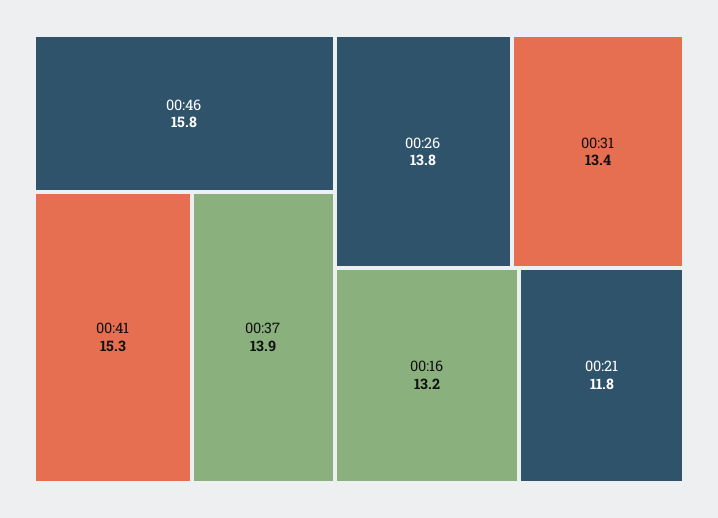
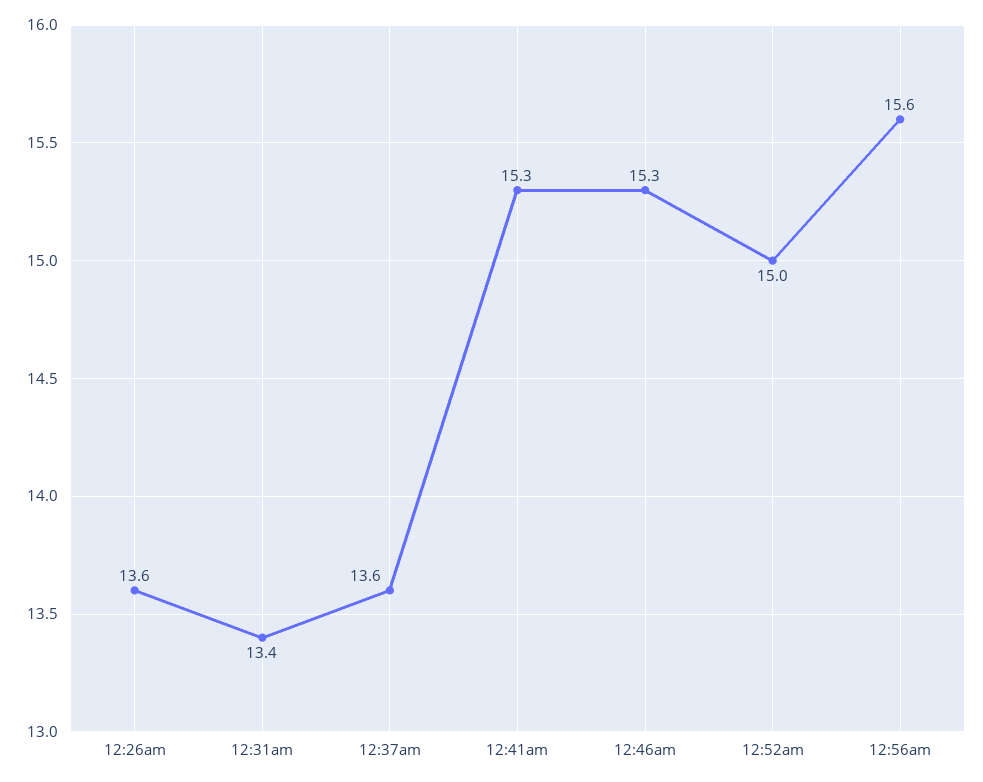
00:46: 15.8 -> 15.3
00:37: 13.9 -> 13.6
00:26: 13.8 -> 13.6
00:16: 13.2 -> none
00:21: 11.8 -> none
12:52am: none -> 15
12:56am: none -> 15.6

